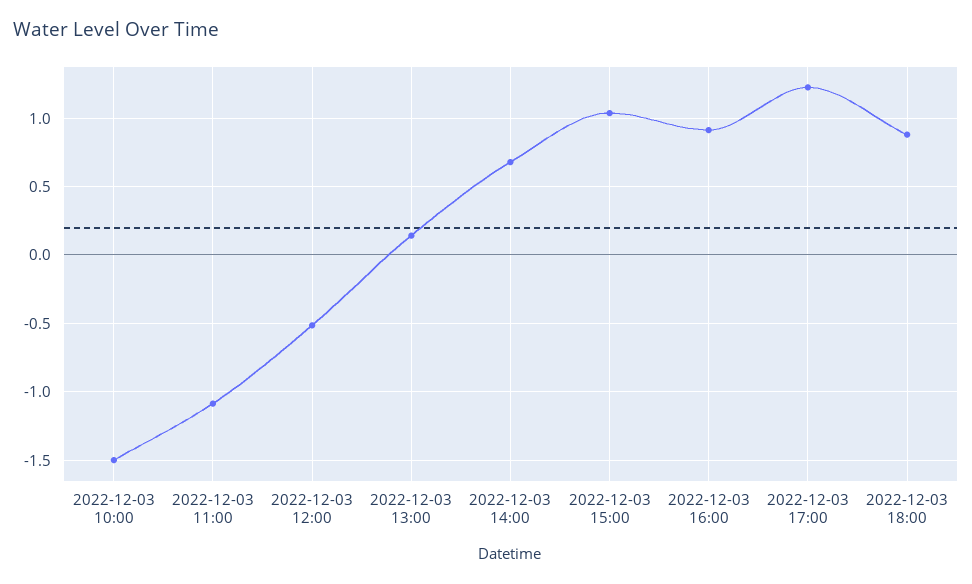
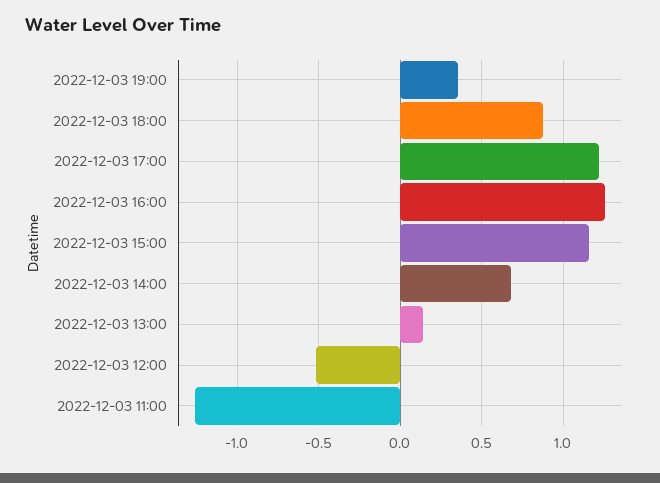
2022-12-03 10:00: -1.5 -> none
2022-12-03 11:00: -1.1 -> -1.25
2022-12-03 15:00: 1.05 -> 1.15
2022-12-03 16:00: 0.9 -> 1.25
2022-12-03 19:00: none -> 0.35

